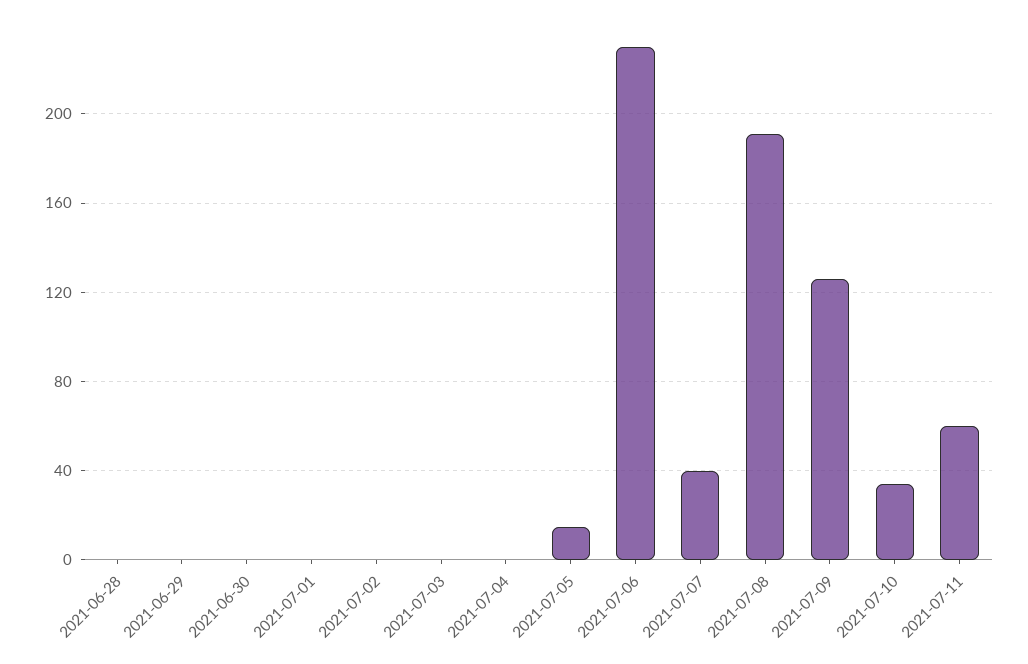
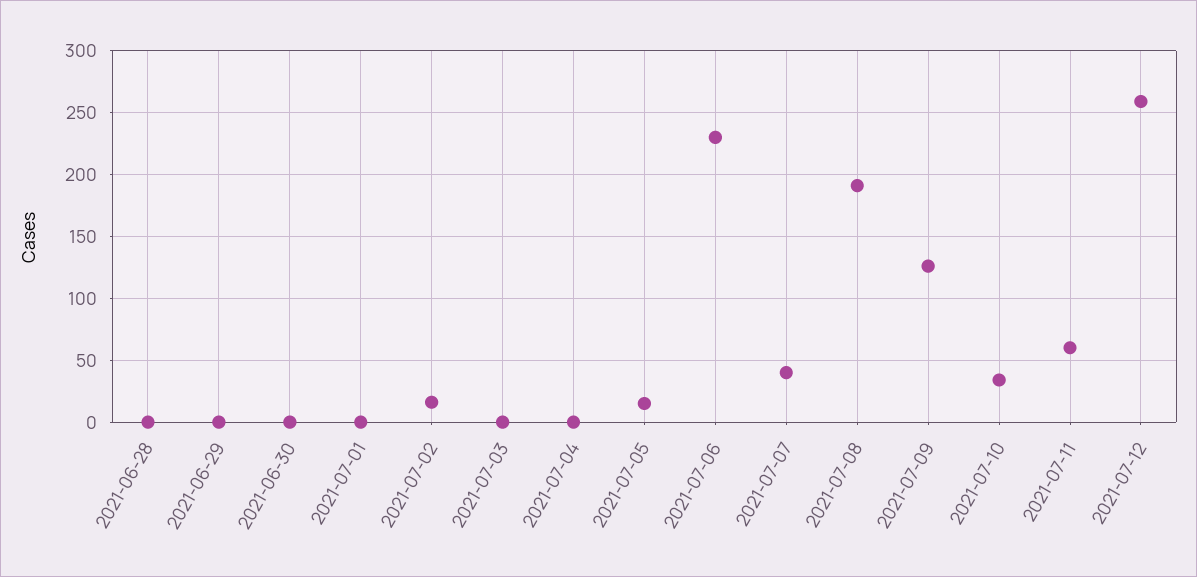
2021-07-02: 0 -> 15
2021-07-12: none -> 260

